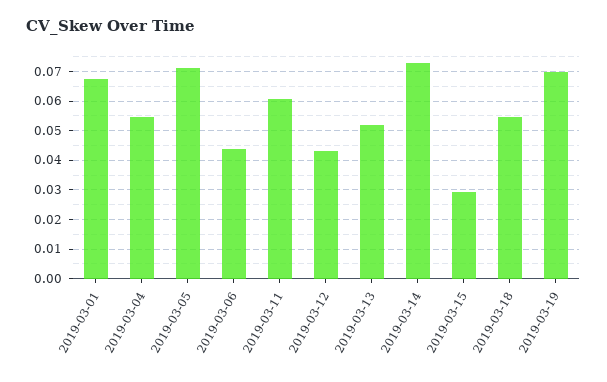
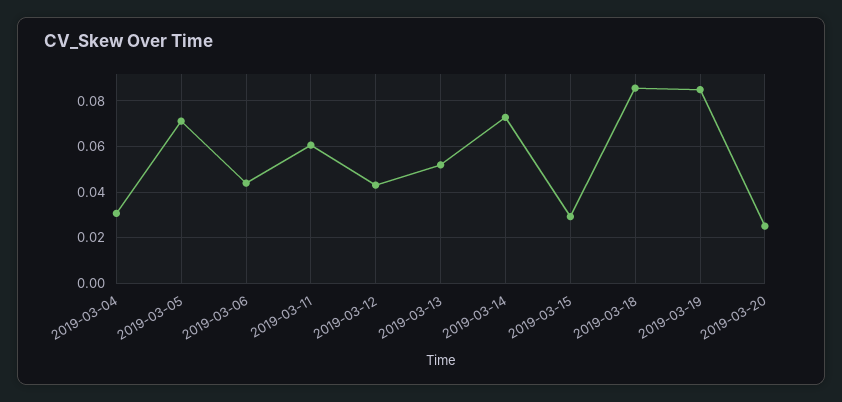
2019-03-01: 0.0675 -> none
2019-03-04: 0.055 -> 0.03
2019-03-18: 0.055 -> 0.085
2019-03-19: 0.07 -> 0.085
2019-03-20: none -> 0.025

